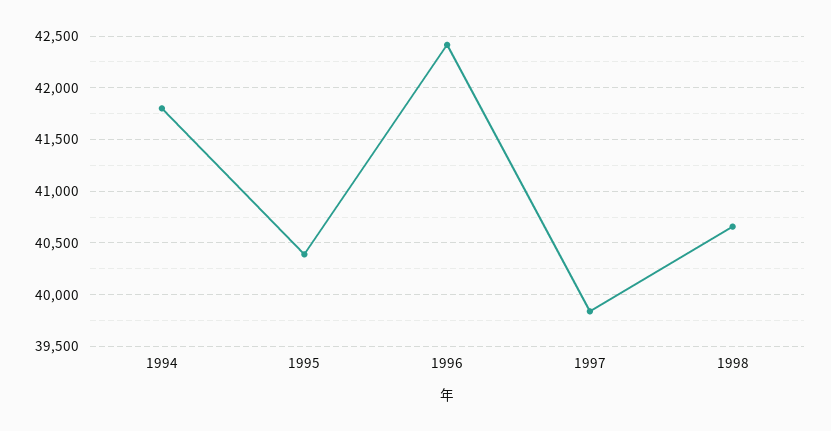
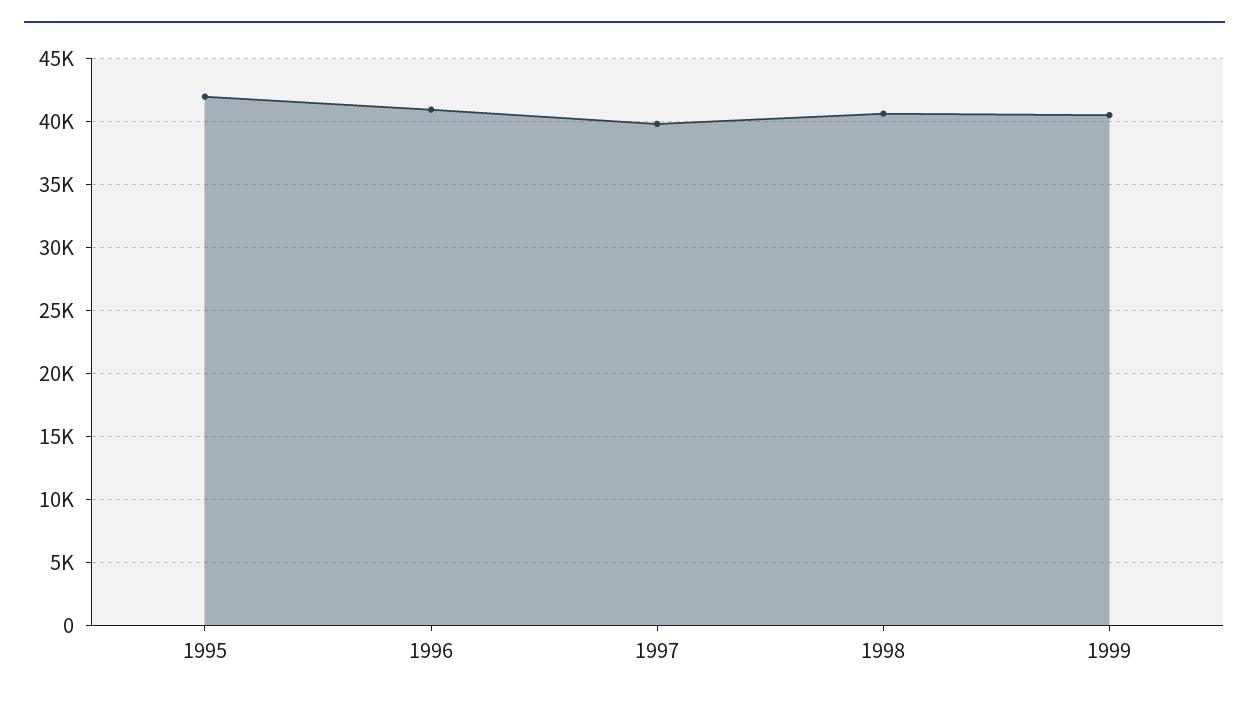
1994: 41800 -> none
1995: 40400 -> 42000
1996: 42400 -> 41000
1999: none -> 40500

